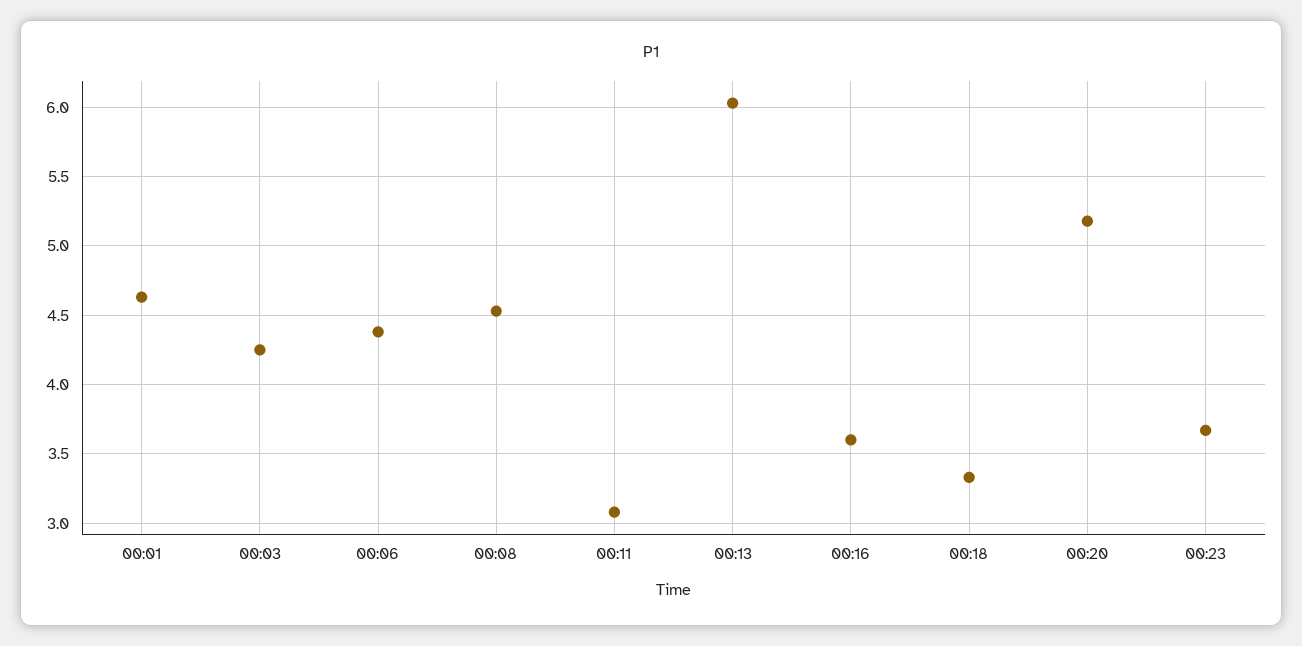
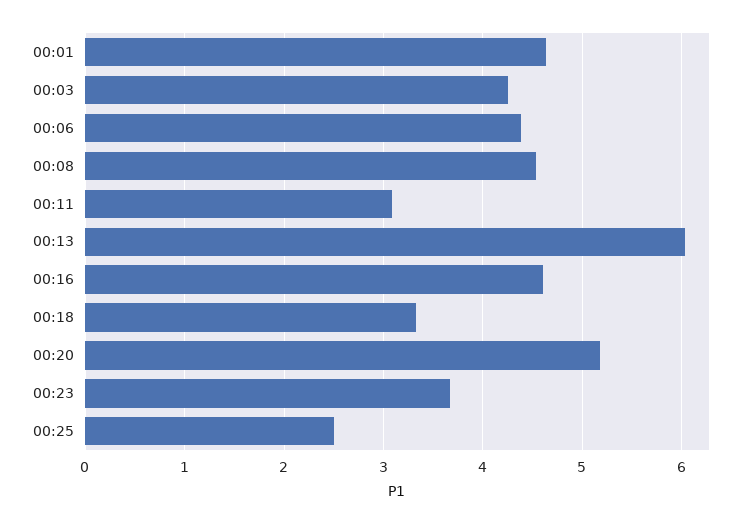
00:16: 3.6 -> 4.6
00:25: none -> 2.5

